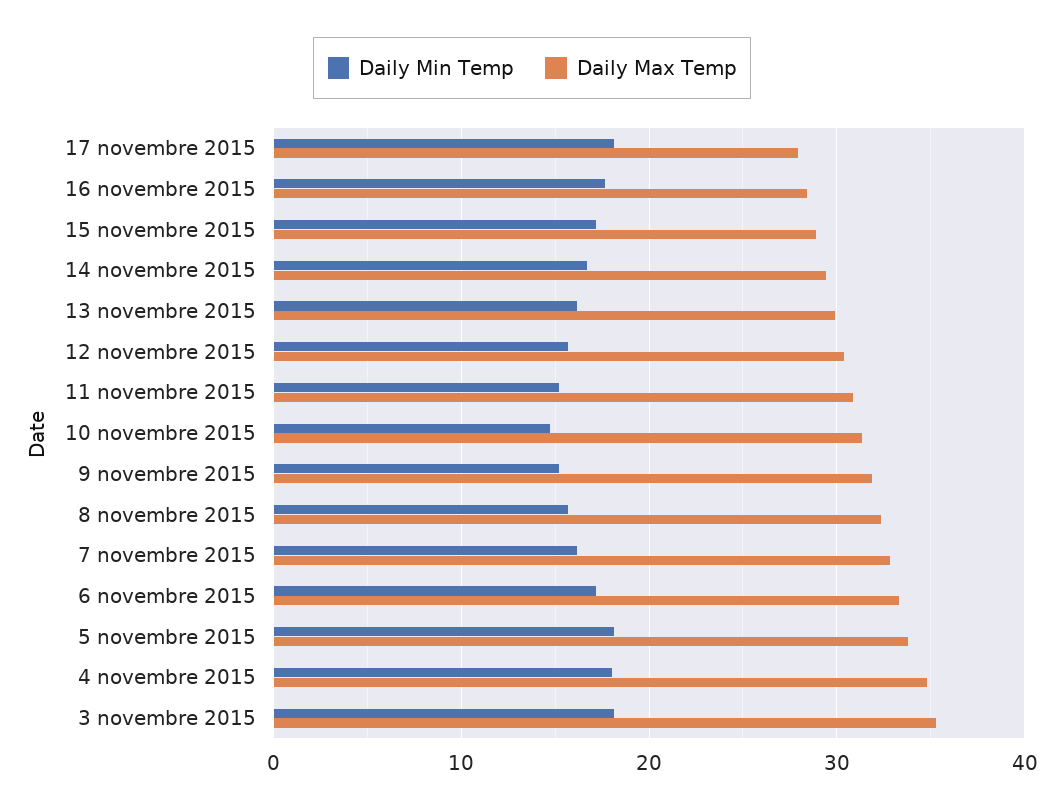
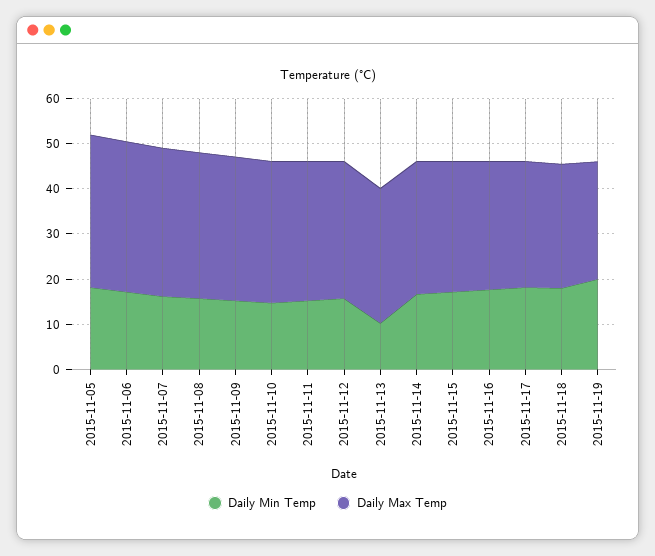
Daily Min Temp, 13 novembre 2015: 16 -> 10
Daily Min Temp, 4 novembre 2015: 18 -> none
Daily Max Temp, 4 novembre 2015: 35 -> none
Daily Min Temp, 3 novembre 2015: 18 -> none
Daily Max Temp, 3 novembre 2015: 35 -> none
Daily Min Temp, 2015-11-18: none -> 18
Daily Max Temp, 2015-11-18: none -> 28
Daily Min Temp, 2015-11-19: none -> 20
Daily Max Temp, 2015-11-19: none -> 26

